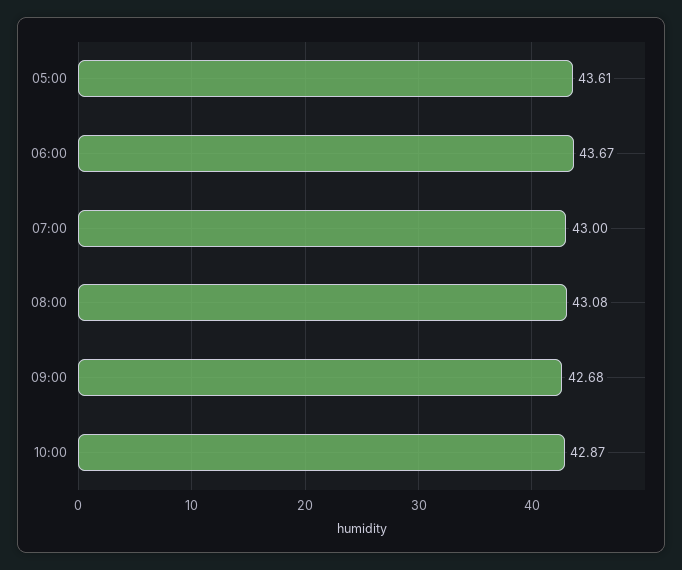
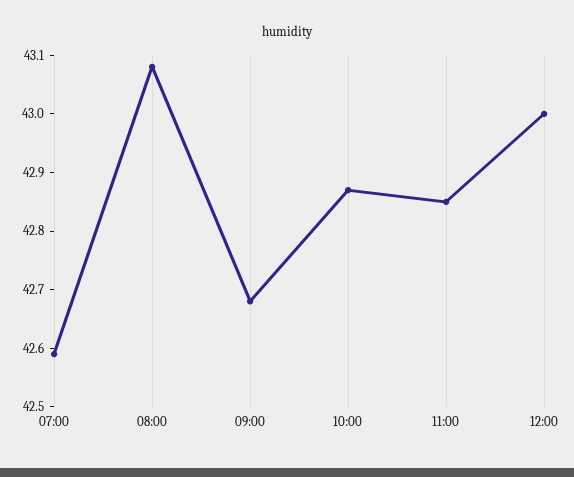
05:00: 43.61 -> none
06:00: 43.67 -> none
07:00: 43 -> 42.6
11:00: none -> 42.85
12:00: none -> 43

